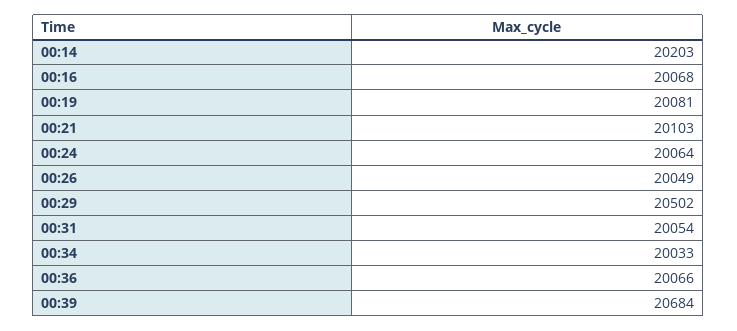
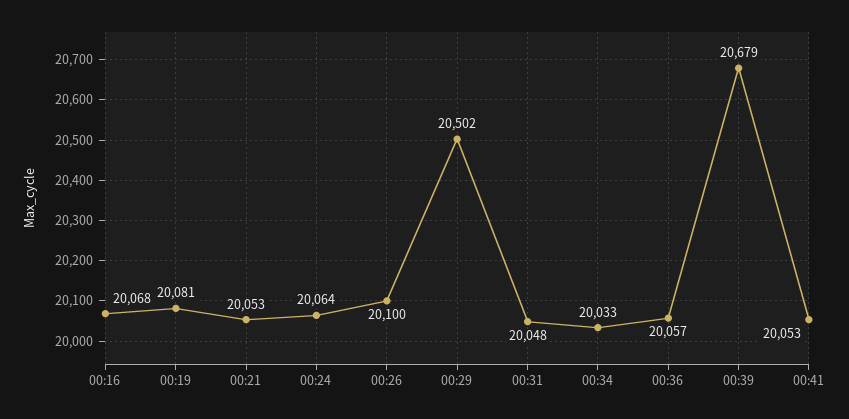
00:14: 20203 -> none
00:21: 20103 -> 20053
00:26: 20049 -> 20100
00:31: 20054 -> 20048
00:36: 20066 -> 20057
00:39: 20684 -> 20679
00:41: none -> 20053

